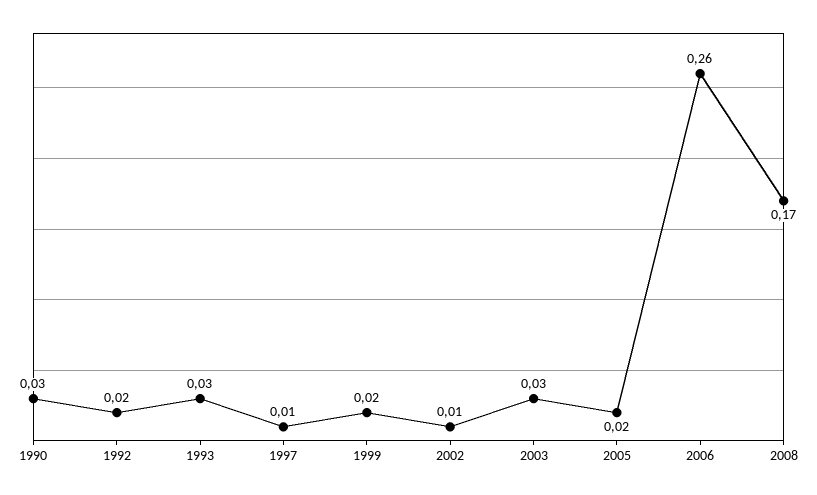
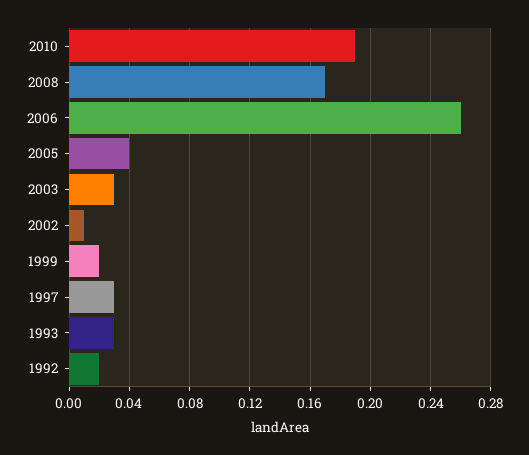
1990: 0.03 -> none
1997: 0.01 -> 0.03
2005: 0.02 -> 0.04
2010: none -> 0.19

